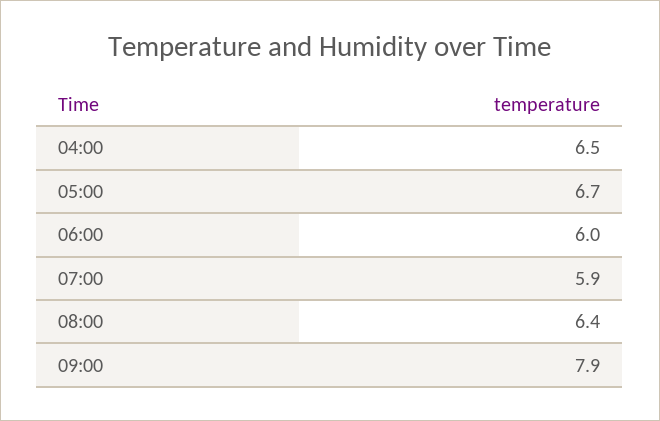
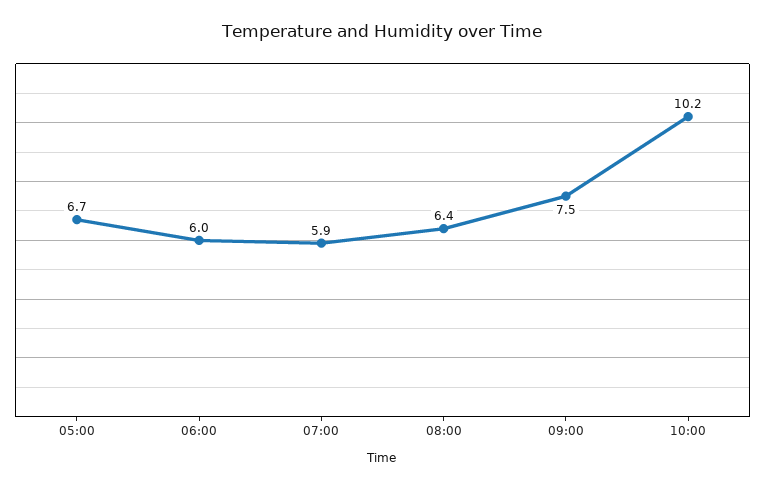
04:00: 6.5 -> none
09:00: 7.9 -> 7.5
10:00: none -> 10.2

